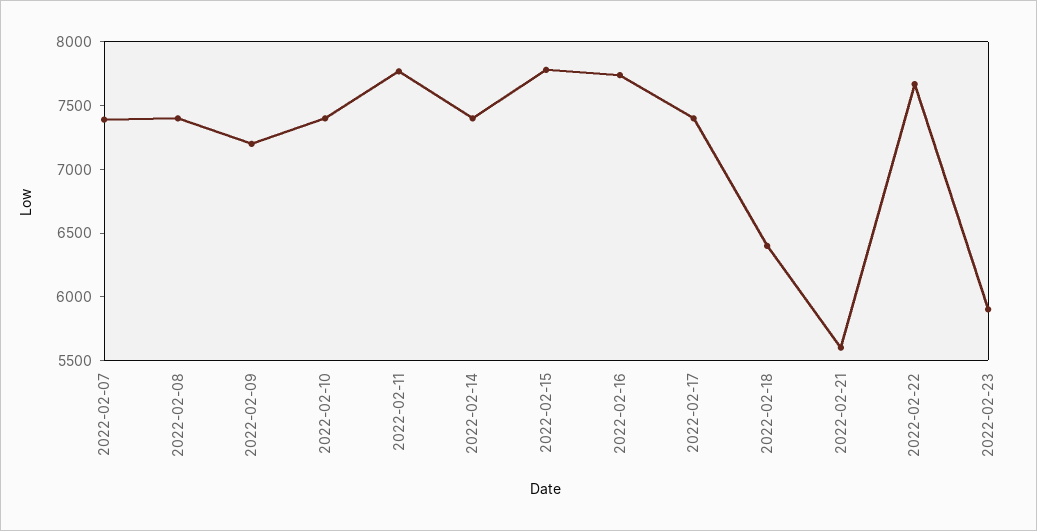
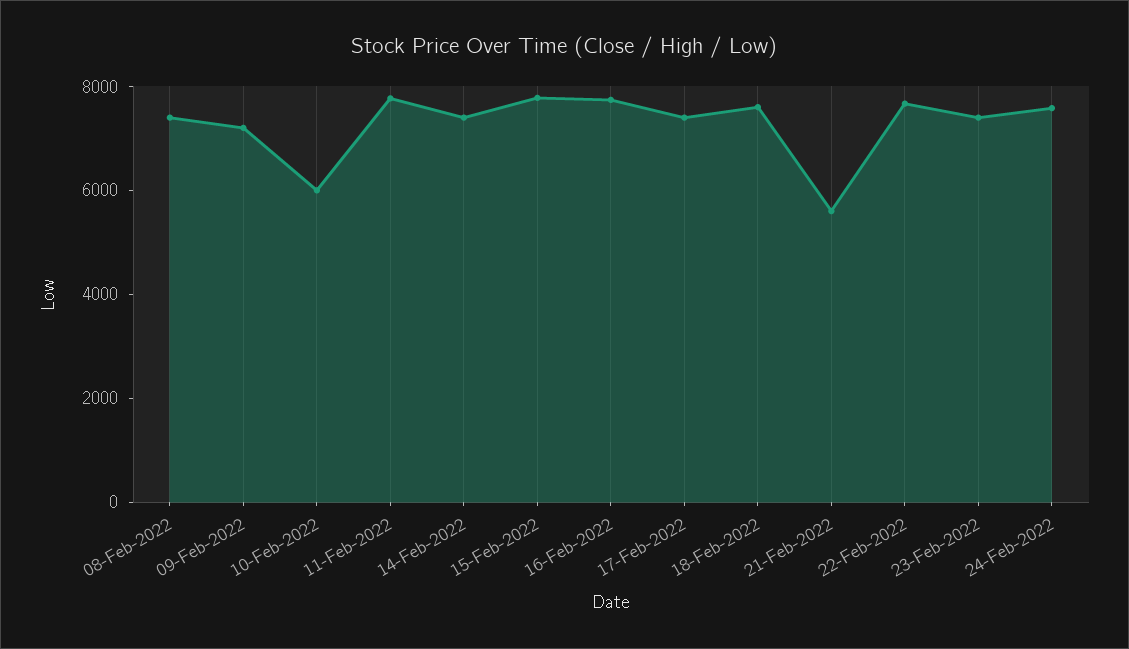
2022-02-07: 7400 -> none
2022-02-10: 7400 -> 6000
2022-02-18: 6400 -> 7500
2022-02-23: 5900 -> 7500
24-Feb-2022: none -> 7500

